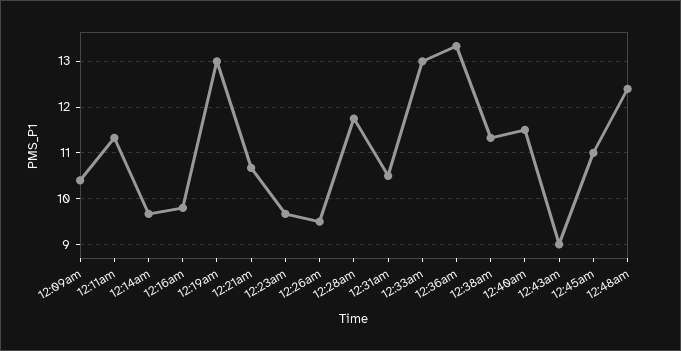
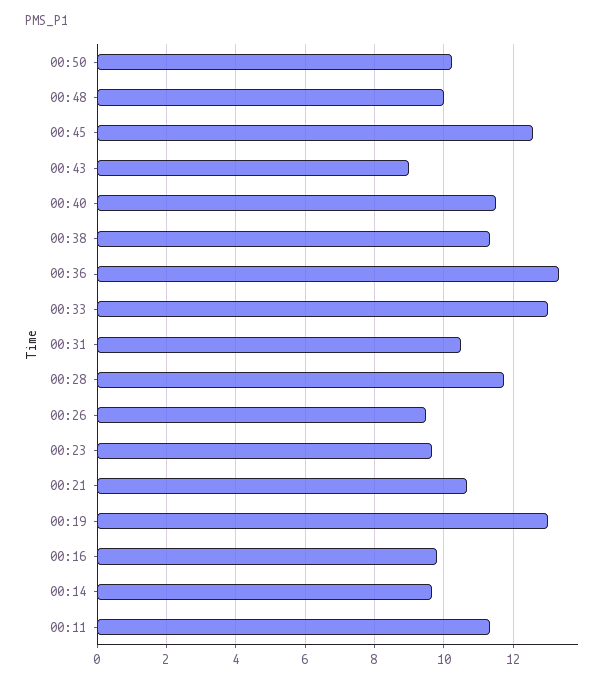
12:09am: 10.4 -> none
12:45am: 11 -> 12.6
12:48am: 12.4 -> 10
00:50: none -> 10.2

